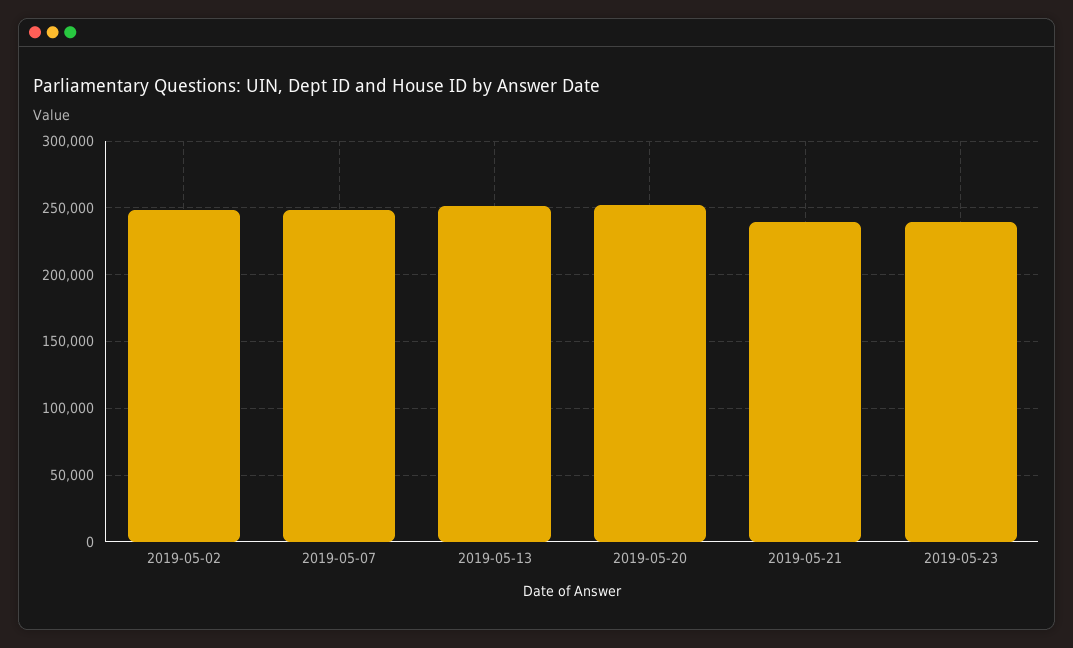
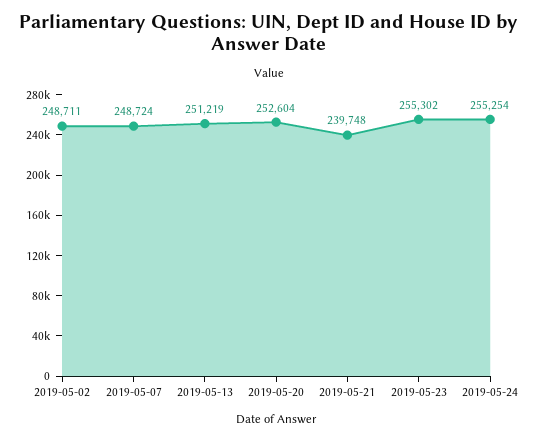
2019-05-23: 240000 -> 255302
2019-05-24: none -> 255254

